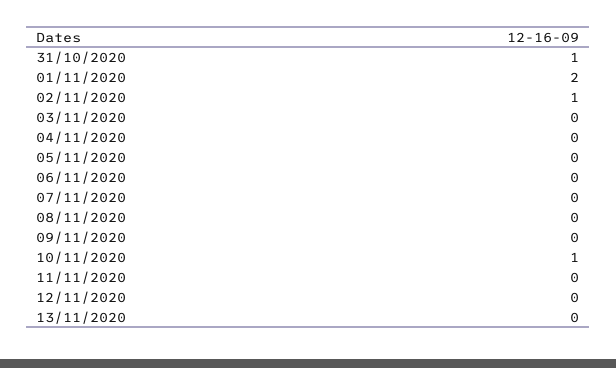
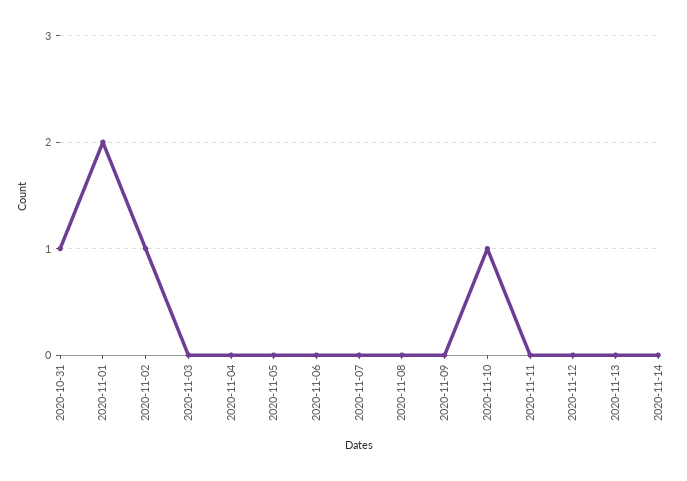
2020-11-14: none -> 0

